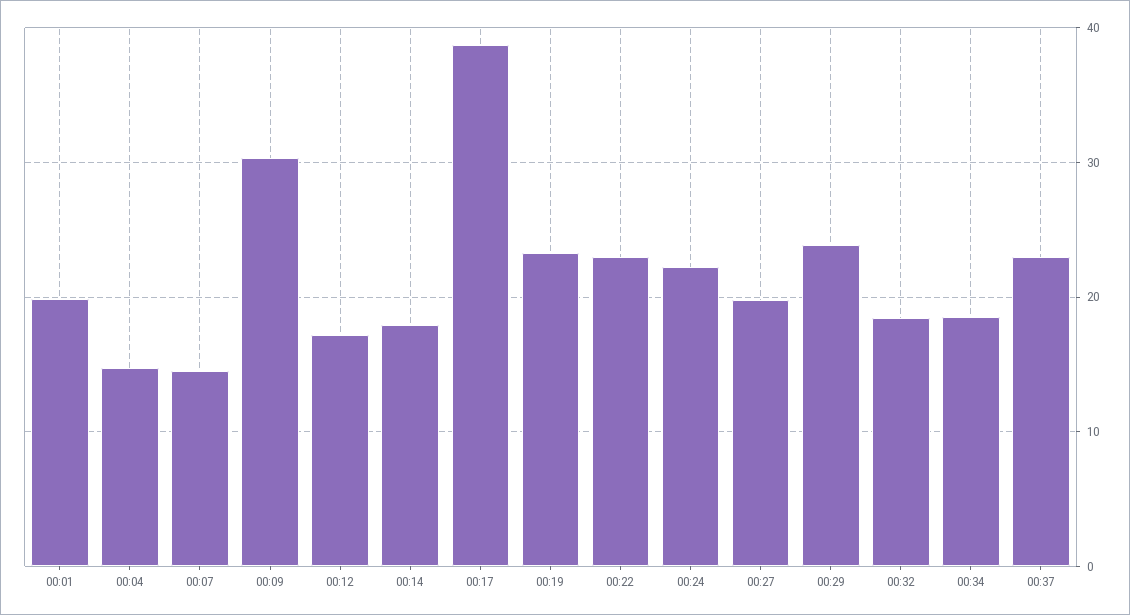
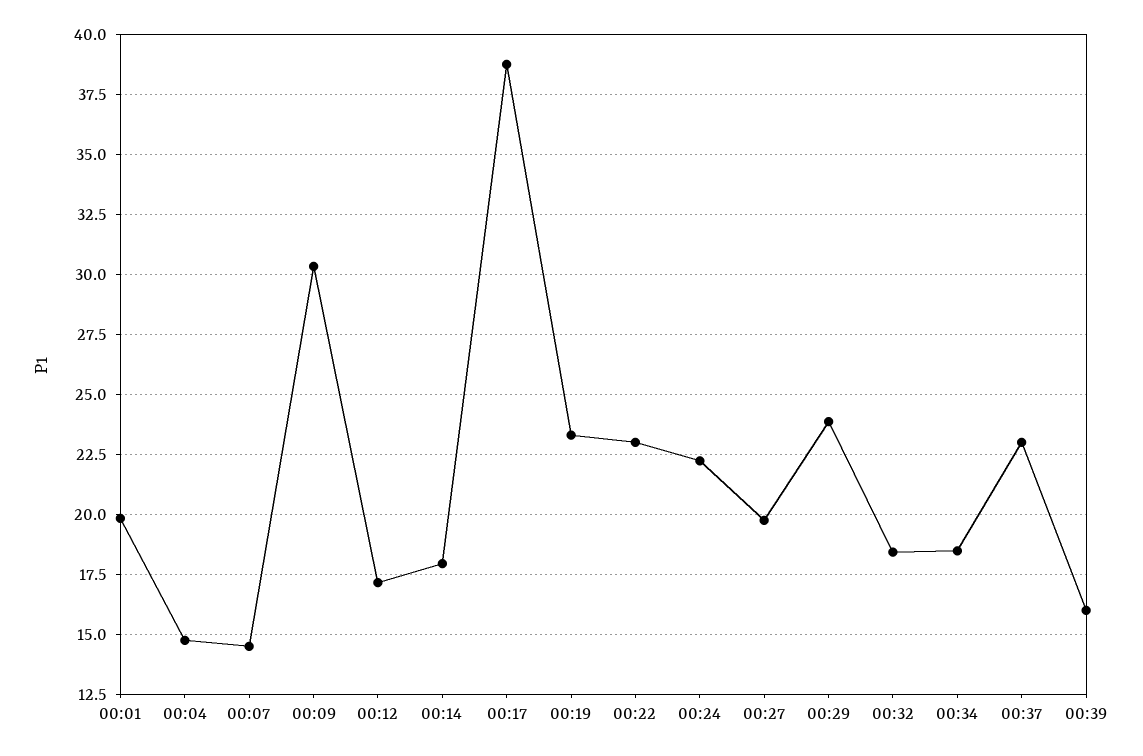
00:39: none -> 16

